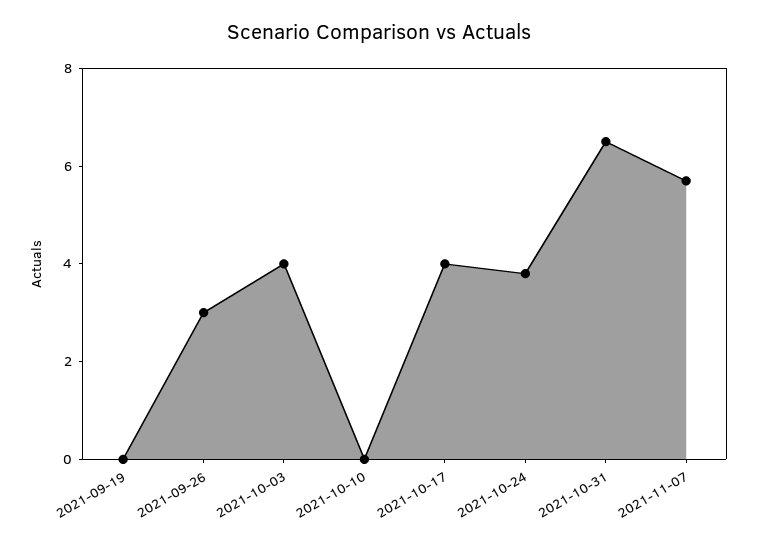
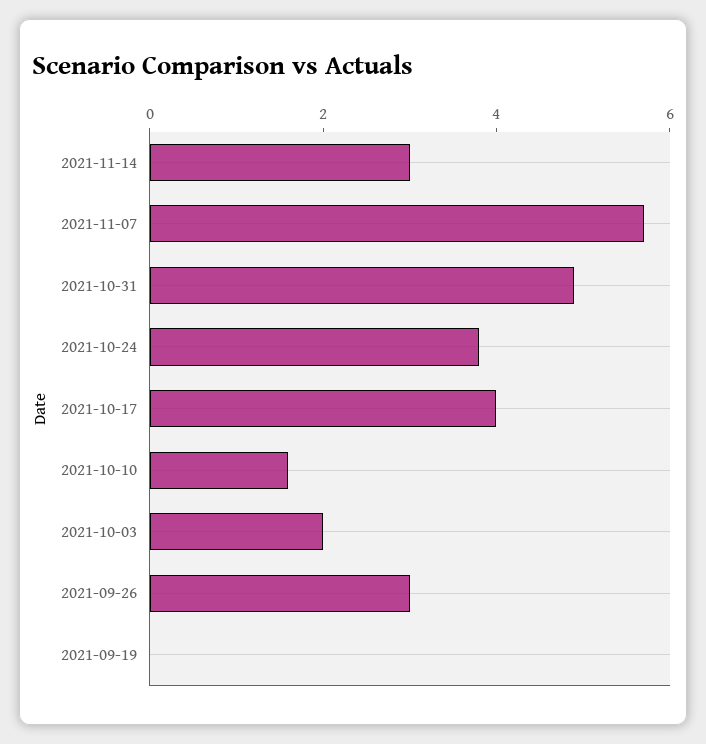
2021-10-03: 4 -> 2
2021-10-10: 0 -> 1.5
2021-10-31: 6.5 -> 5
2021-11-14: none -> 3

